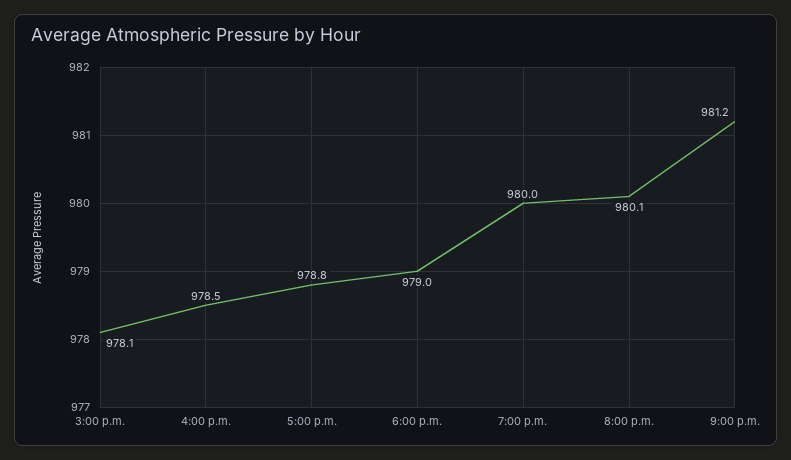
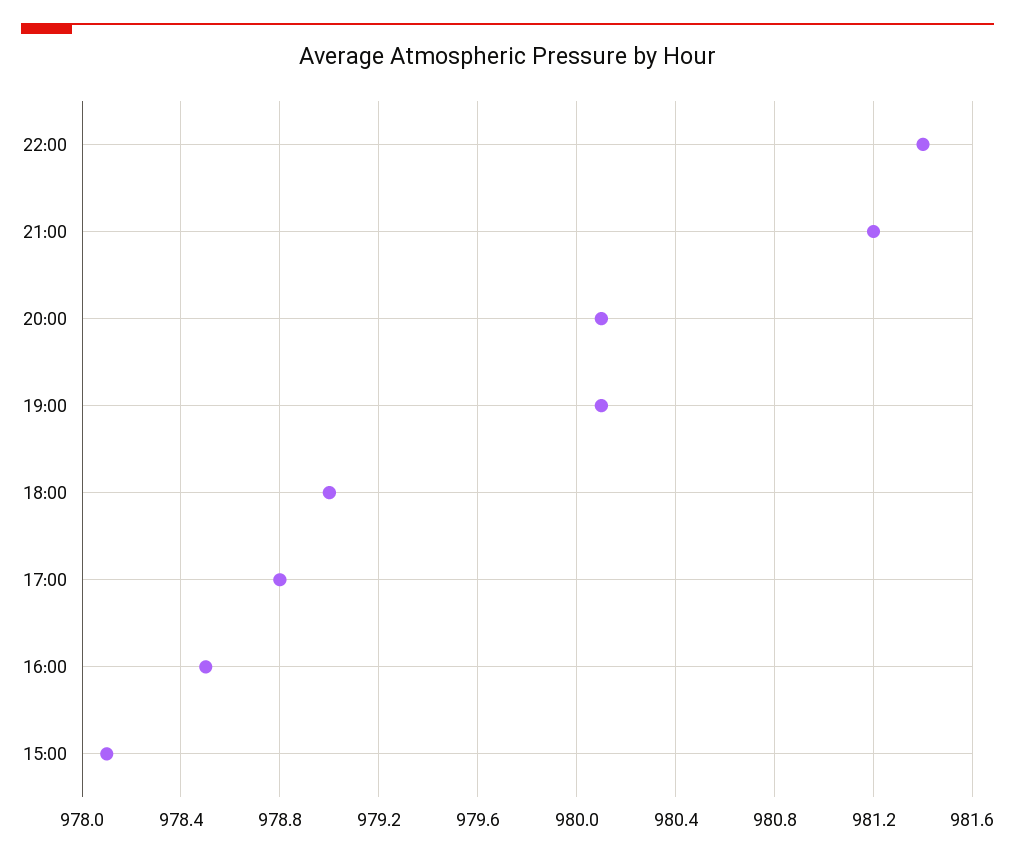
7:00 p.m.: 980 -> 980.1
22:00: none -> 981.4

